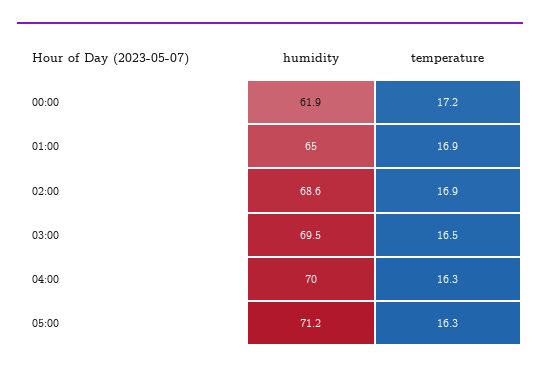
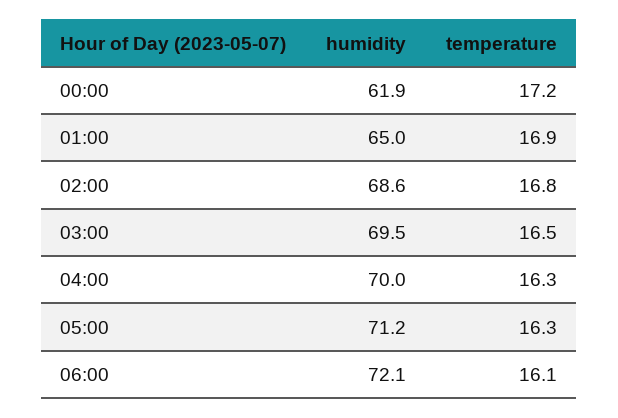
temperature, 02:00: 16.9 -> 16.8
humidity, 06:00: none -> 72.1
temperature, 06:00: none -> 16.1

